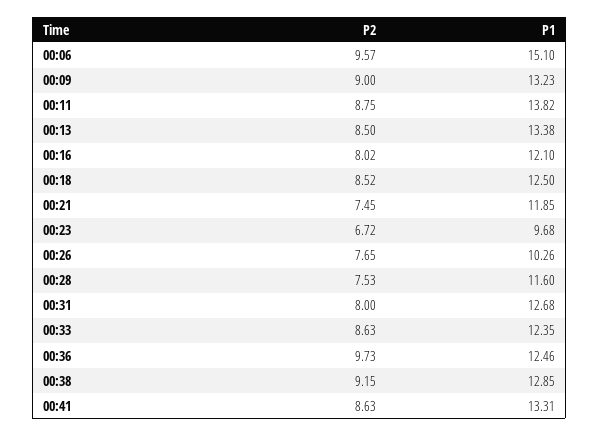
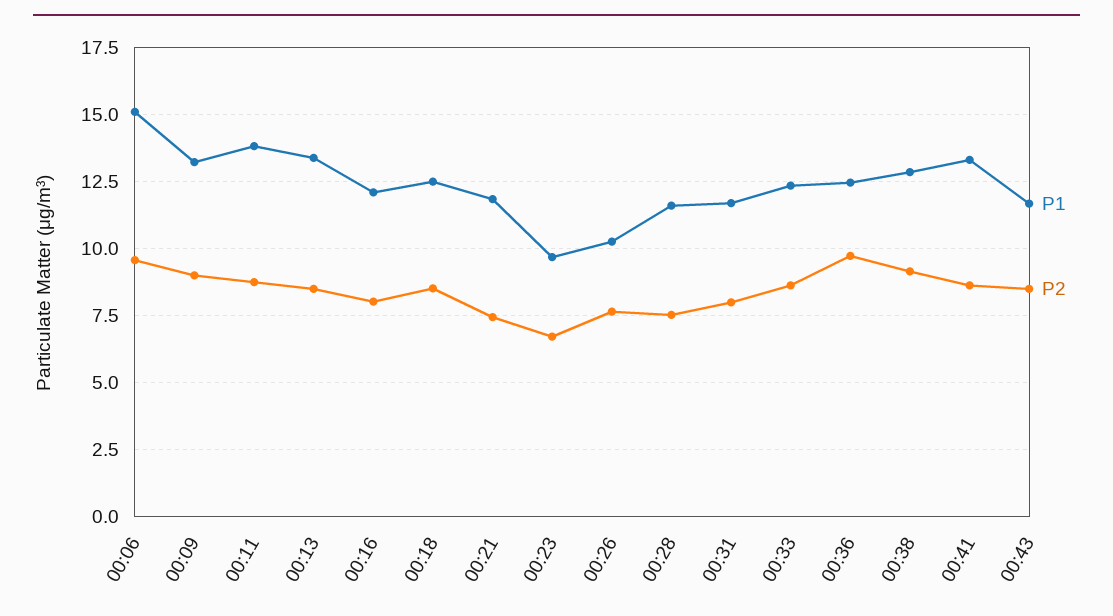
P1, 00:31: 12.68 -> 11.75
P1, 00:43: none -> 11.75
P2, 00:43: none -> 8.5

